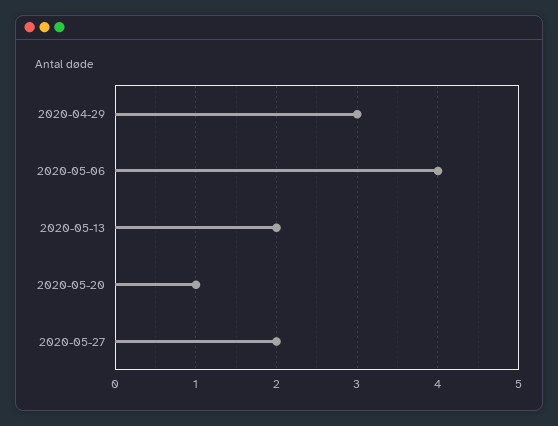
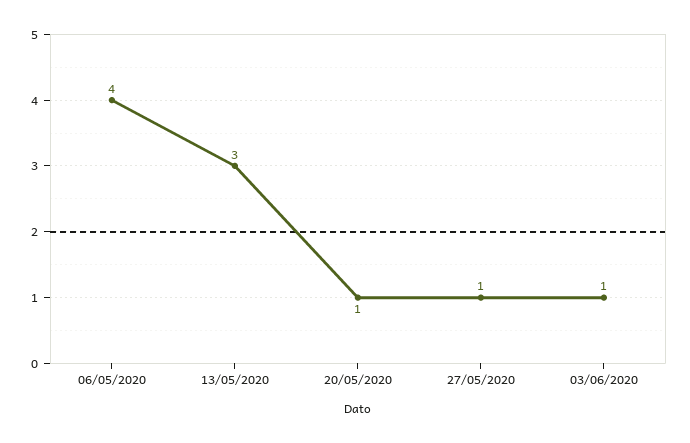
2020-04-29: 3 -> none
2020-05-13: 2 -> 3
2020-05-27: 2 -> 1
03/06/2020: none -> 1

